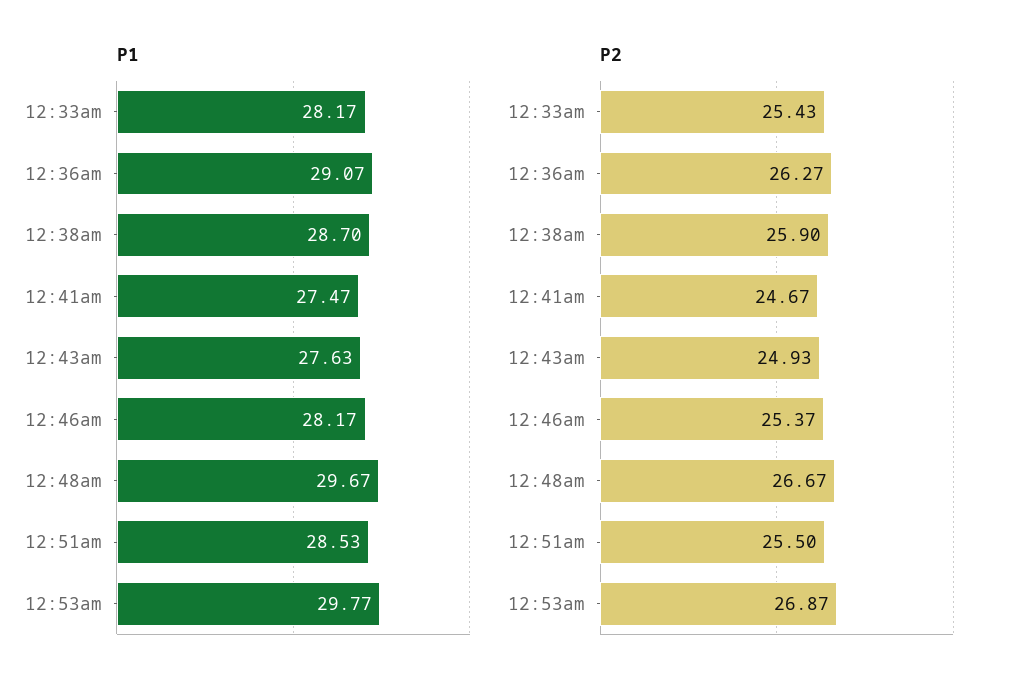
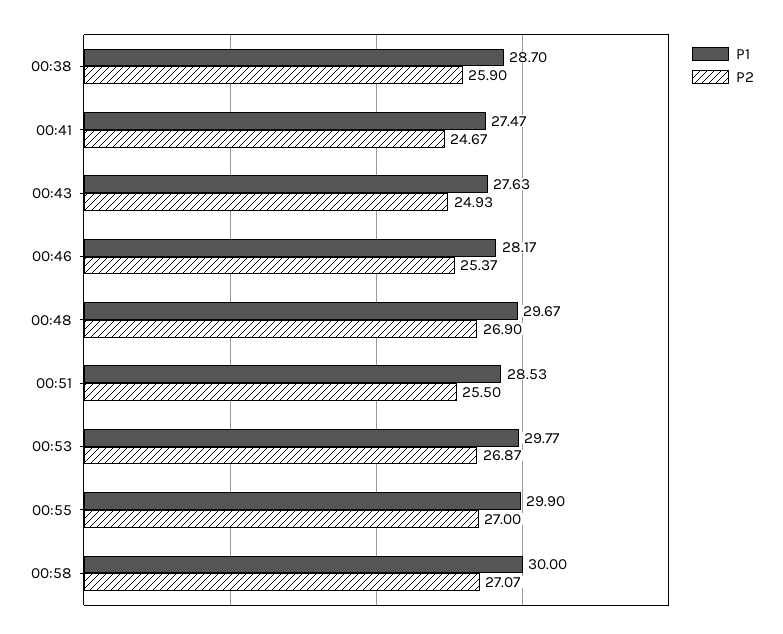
P1, 12:33am: 28.17 -> none
P1, 12:36am: 29.07 -> none
P2, 12:33am: 25.43 -> none
P2, 12:36am: 26.27 -> none
P2, 12:48am: 26.67 -> 26.9
P1, 00:55: none -> 29.9
P2, 00:55: none -> 27
P1, 00:58: none -> 30
P2, 00:58: none -> 27.07

